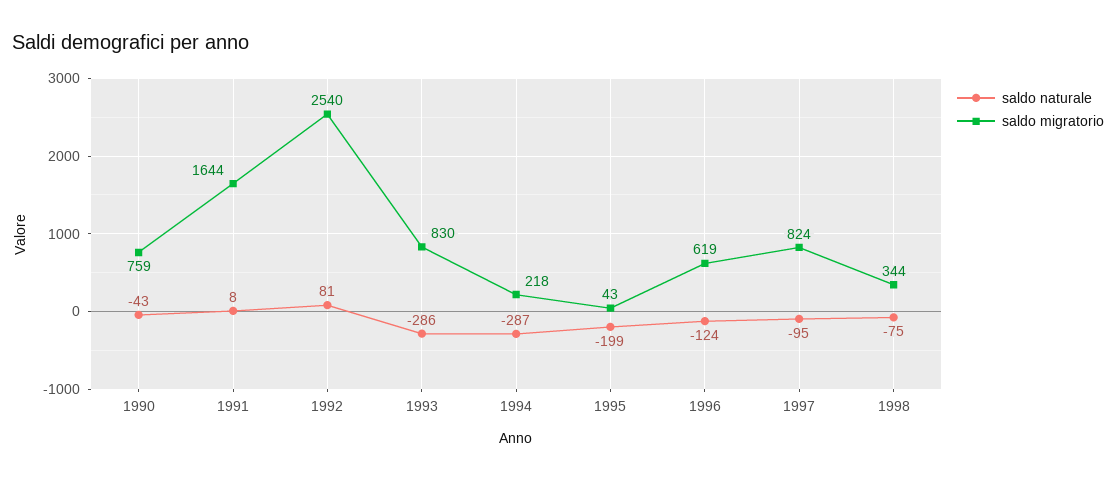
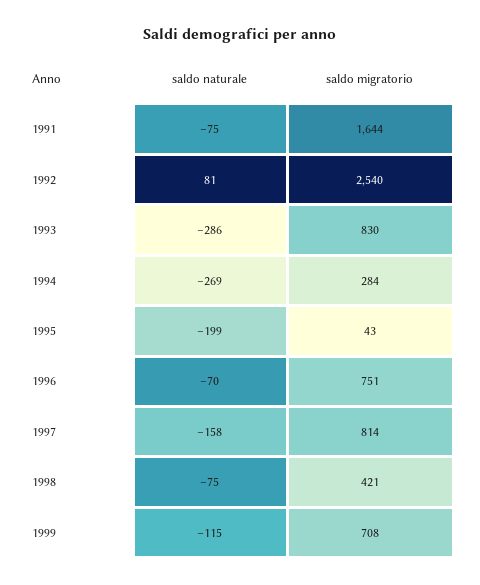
saldo naturale, 1990: -43 -> none
saldo migratorio, 1990: 759 -> none
saldo naturale, 1991: 8 -> -75
saldo naturale, 1994: -287 -> -269
saldo migratorio, 1994: 218 -> 284
saldo naturale, 1996: -124 -> -70
saldo migratorio, 1996: 619 -> 751
saldo naturale, 1997: -95 -> -158
saldo migratorio, 1997: 824 -> 814
saldo migratorio, 1998: 344 -> 421
saldo naturale, 1999: none -> -115
saldo migratorio, 1999: none -> 708

